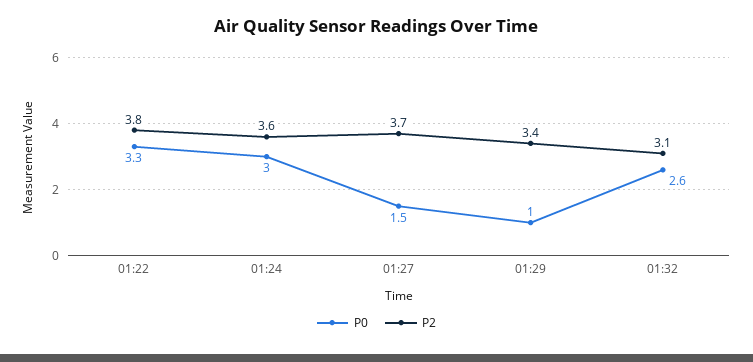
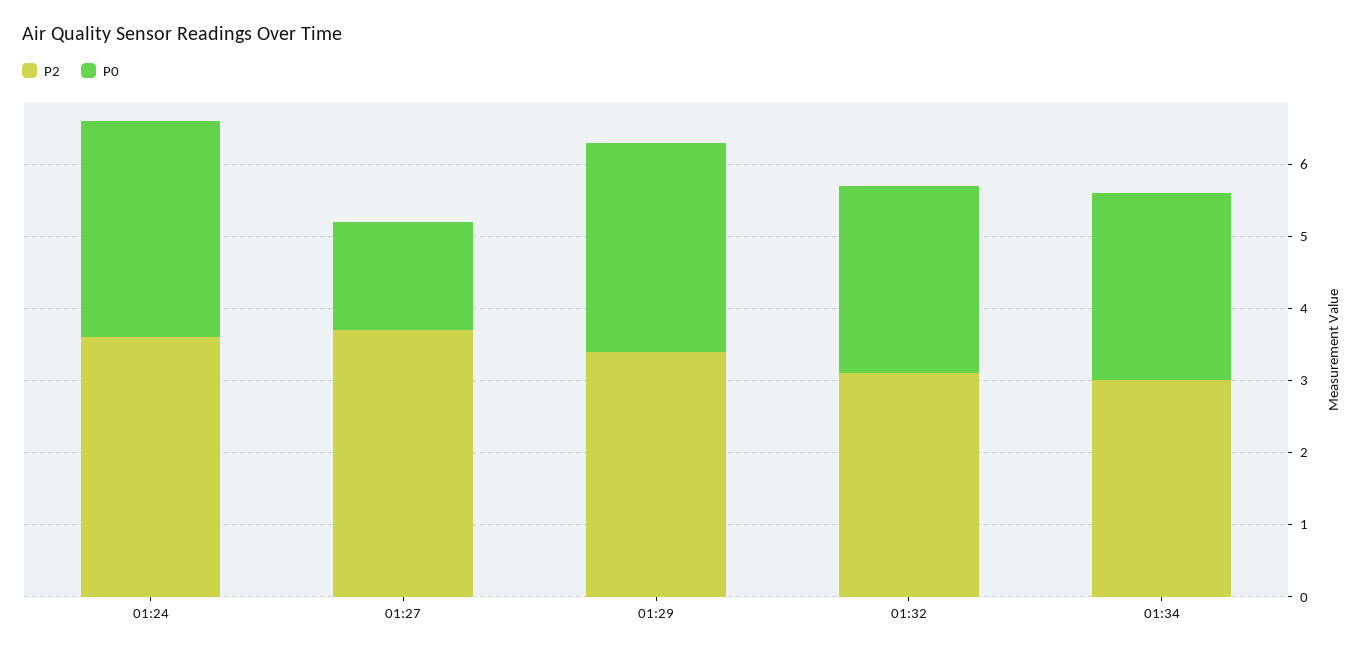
P0, 01:22: 3.3 -> none
P2, 01:22: 3.8 -> none
P0, 01:29: 1 -> 3
P2, 01:34: none -> 3
P0, 01:34: none -> 2.5

